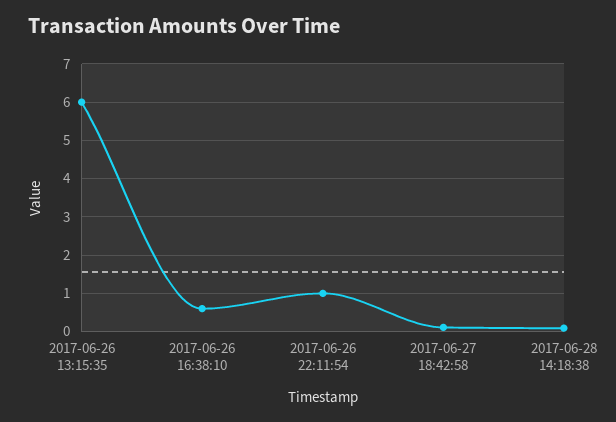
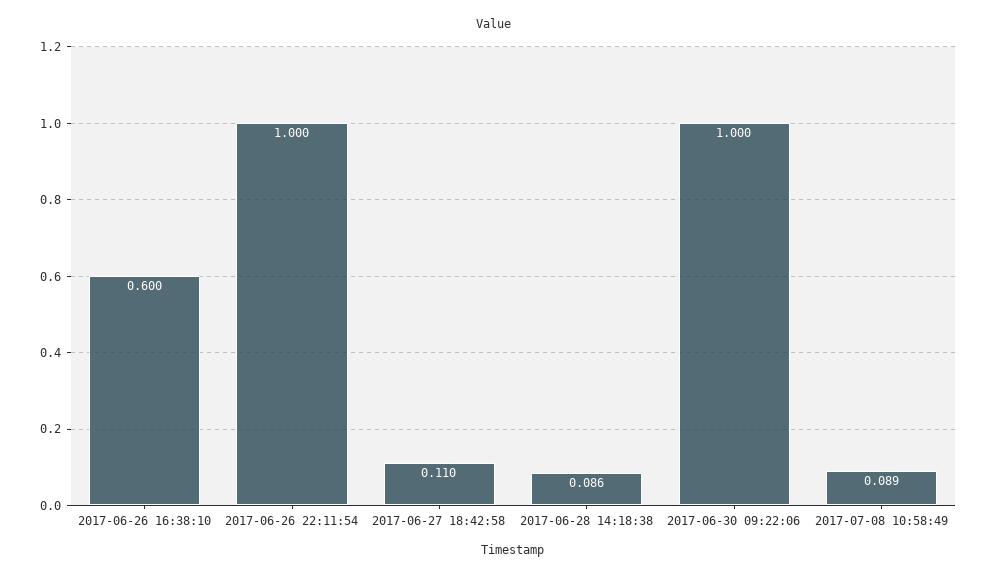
2017-06-26 13:15:35: 6 -> none
2017-06-30 09:22:06: none -> 1
2017-07-08 10:58:49: none -> 0.089

